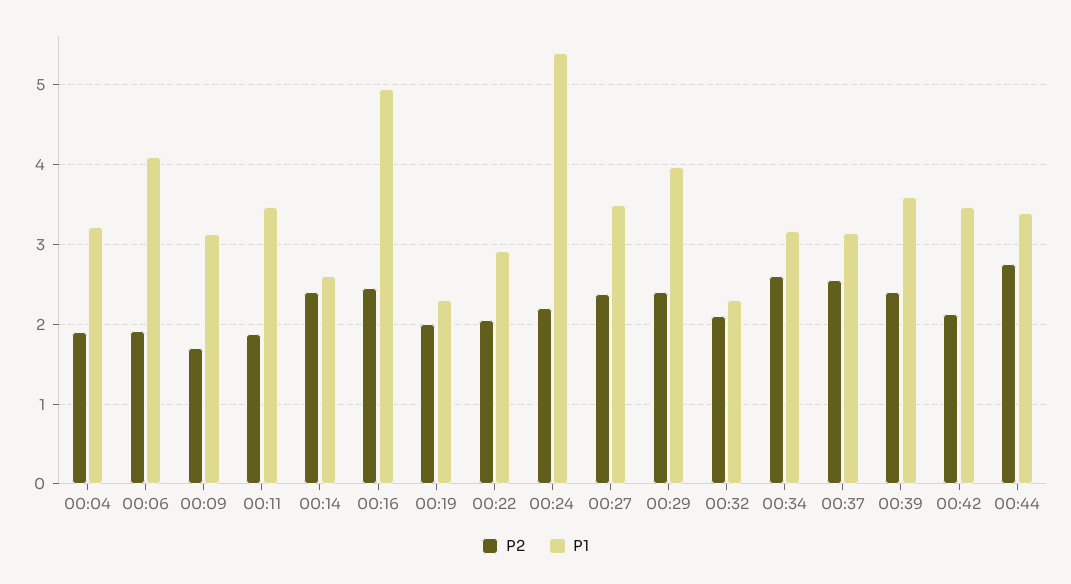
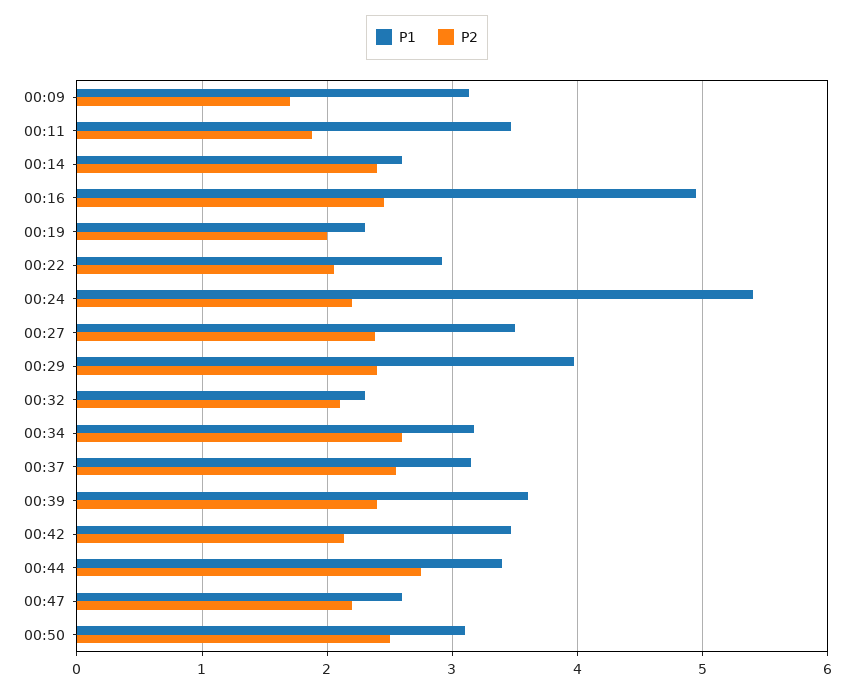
P2, 00:04: 1.9 -> none
P1, 00:04: 3.2 -> none
P2, 00:06: 1.9 -> none
P1, 00:06: 4.1 -> none
P1, 00:47: none -> 2.6
P2, 00:47: none -> 2.2
P1, 00:50: none -> 3.1
P2, 00:50: none -> 2.5

